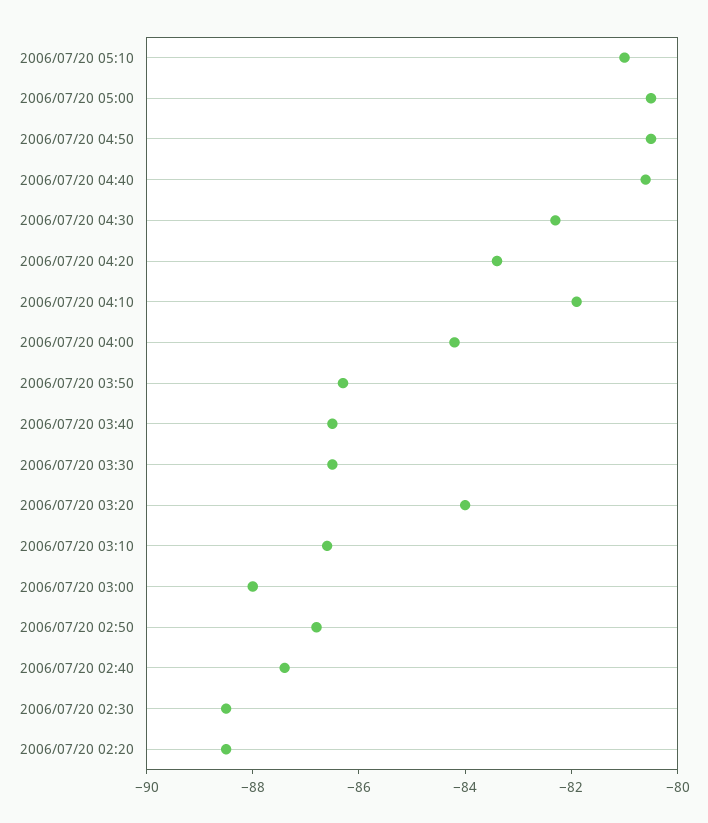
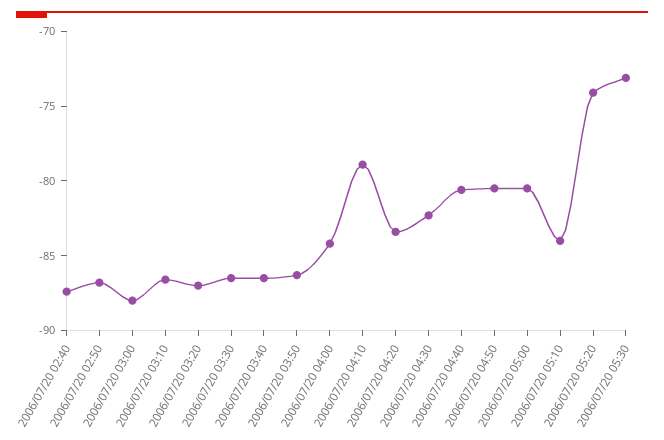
2006/07/20 05:10: -81 -> -84
2006/07/20 04:10: -82 -> -79
2006/07/20 03:20: -84 -> -87
2006/07/20 02:30: -88.5 -> none
2006/07/20 02:20: -88.5 -> none
2006/07/20 05:20: none -> -74
2006/07/20 05:30: none -> -73

